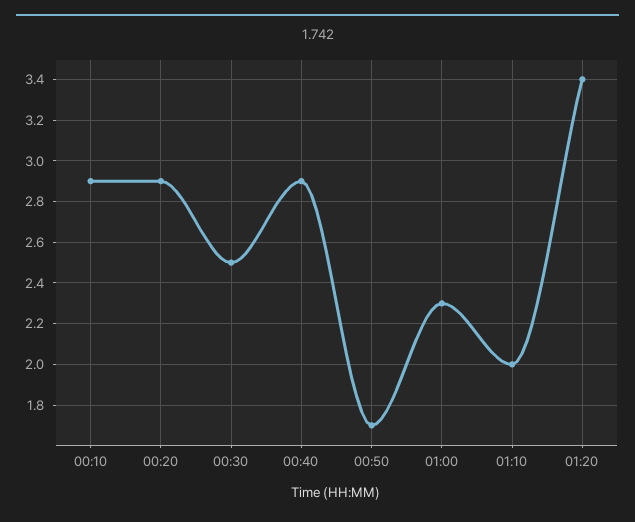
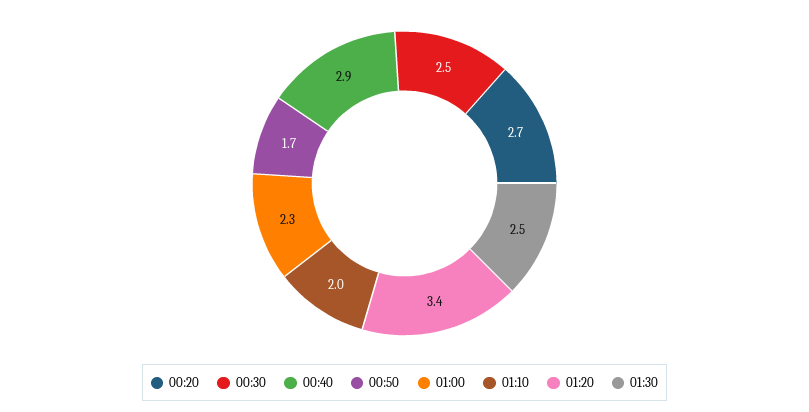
00:10: 2.9 -> none
00:20: 2.9 -> 2.7
01:30: none -> 2.5

